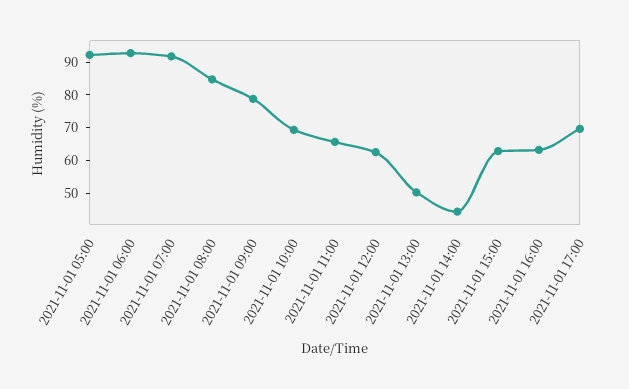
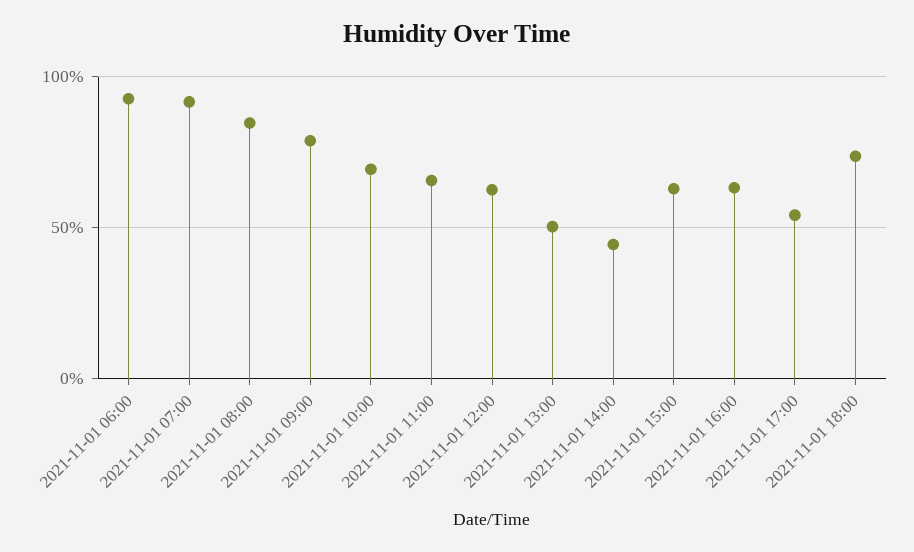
2021-11-01 05:00: 92.5 -> none
2021-11-01 17:00: 70 -> 55
2021-11-01 18:00: none -> 75

